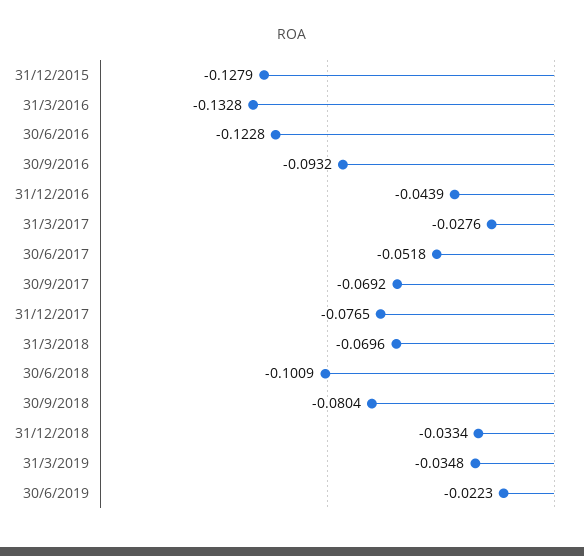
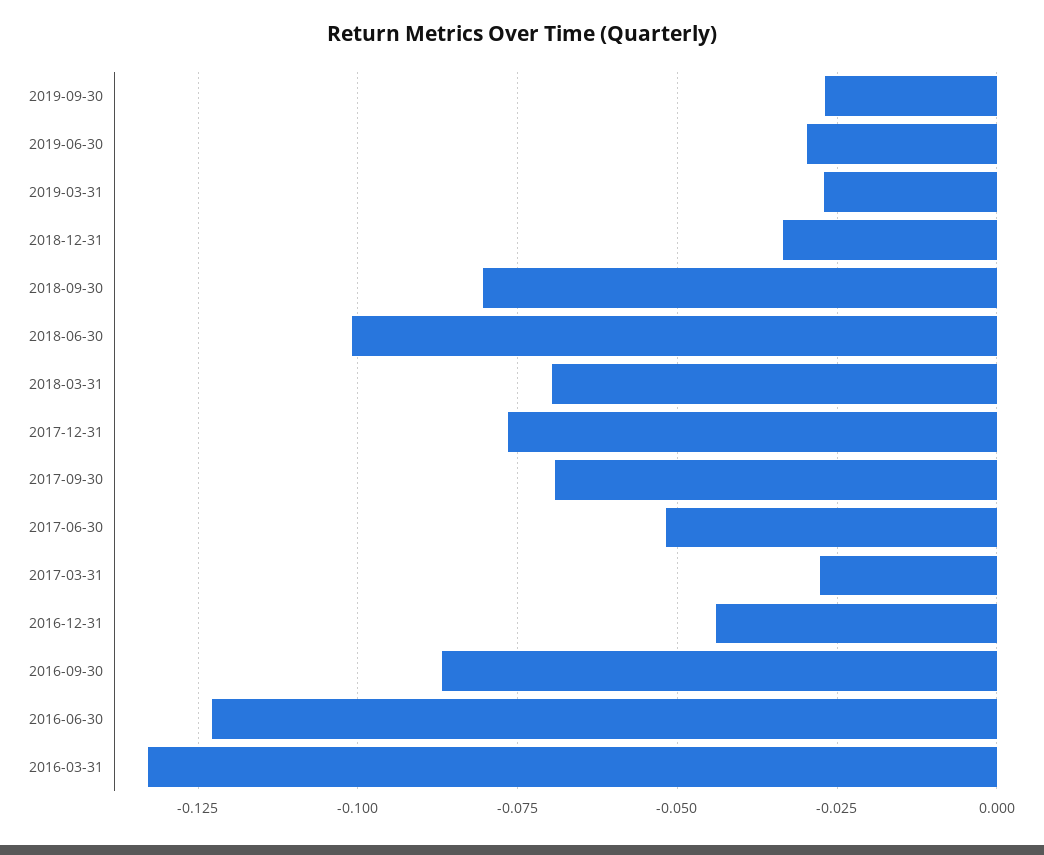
31/12/2015: -0.1279 -> none
30/9/2016: -0.0932 -> -0.0875
31/3/2019: -0.0348 -> -0.0275
30/6/2019: -0.0223 -> -0.03
2019-09-30: none -> -0.0275

